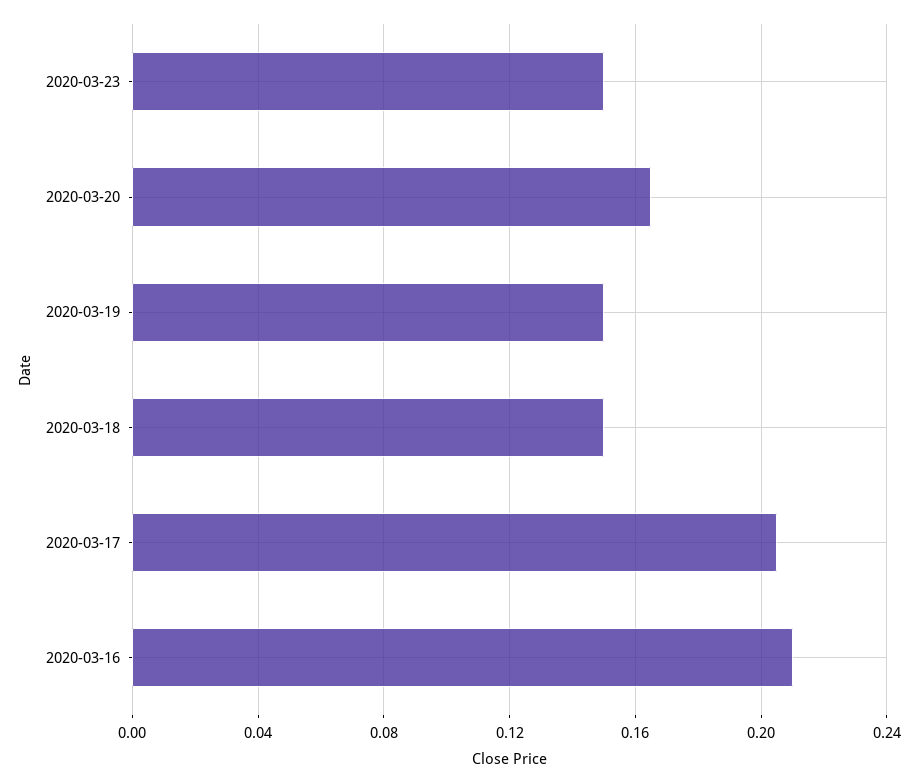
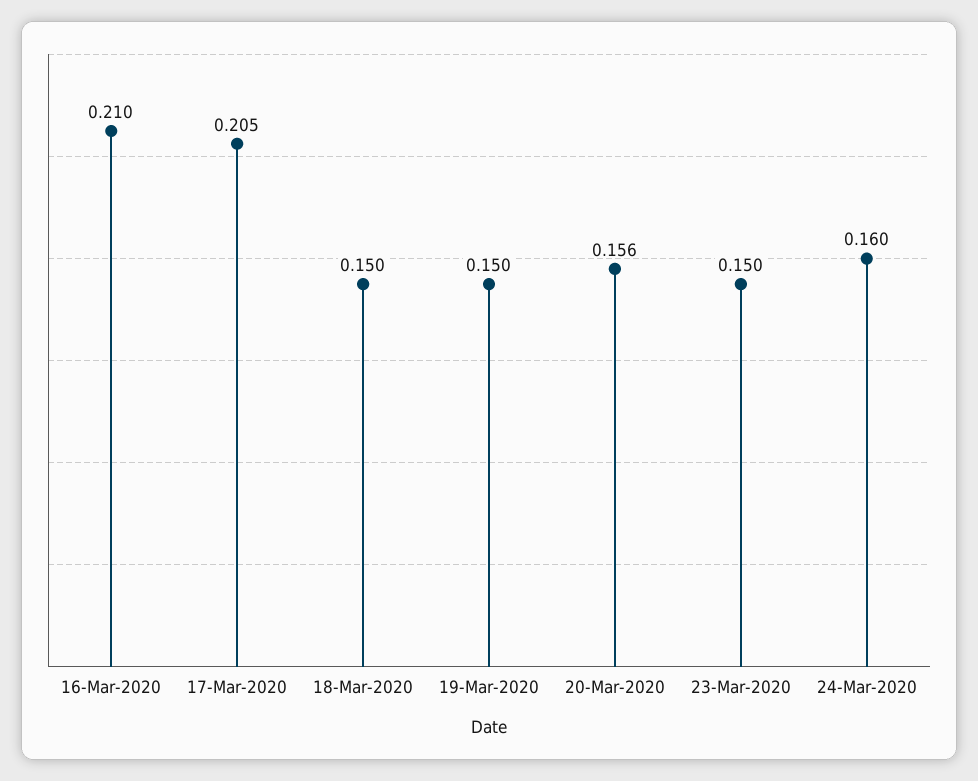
2020-03-20: 0.165 -> 0.156
24-Mar-2020: none -> 0.16

